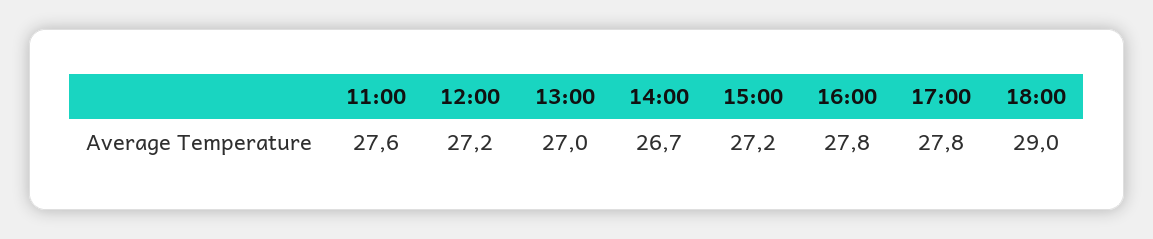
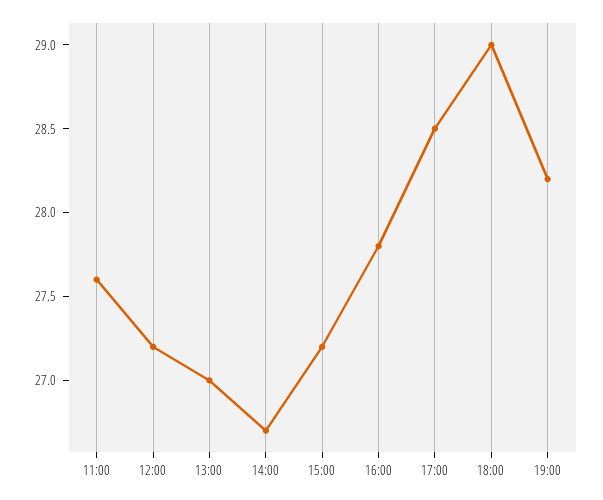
17:00: 27.8 -> 28.5
19:00: none -> 28.2

